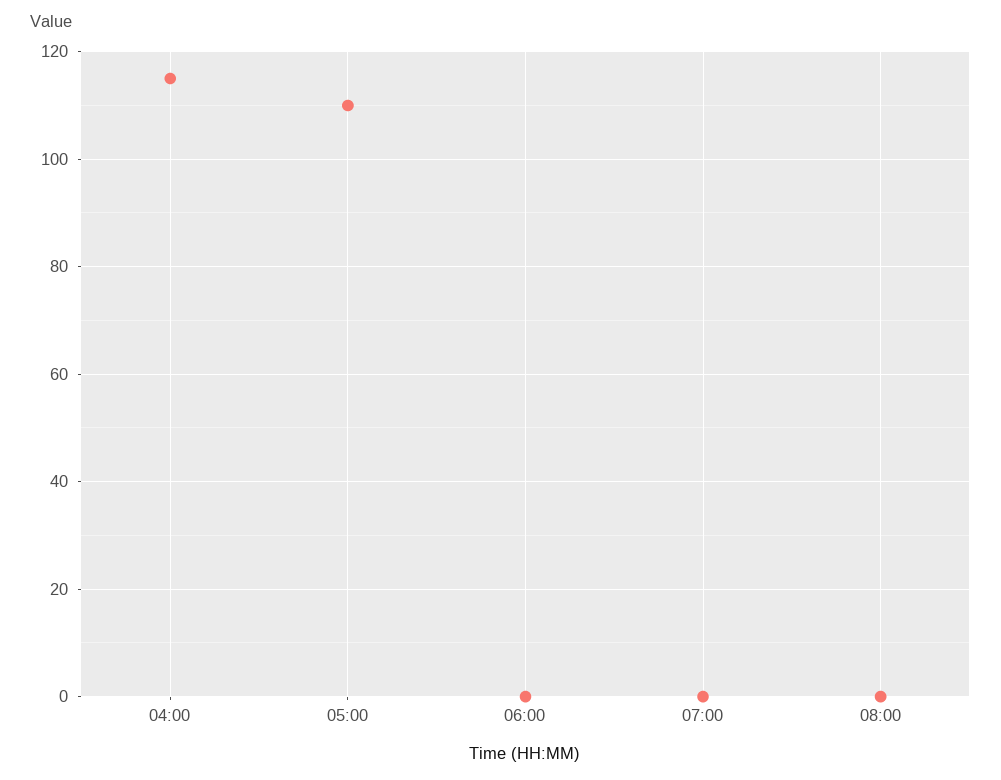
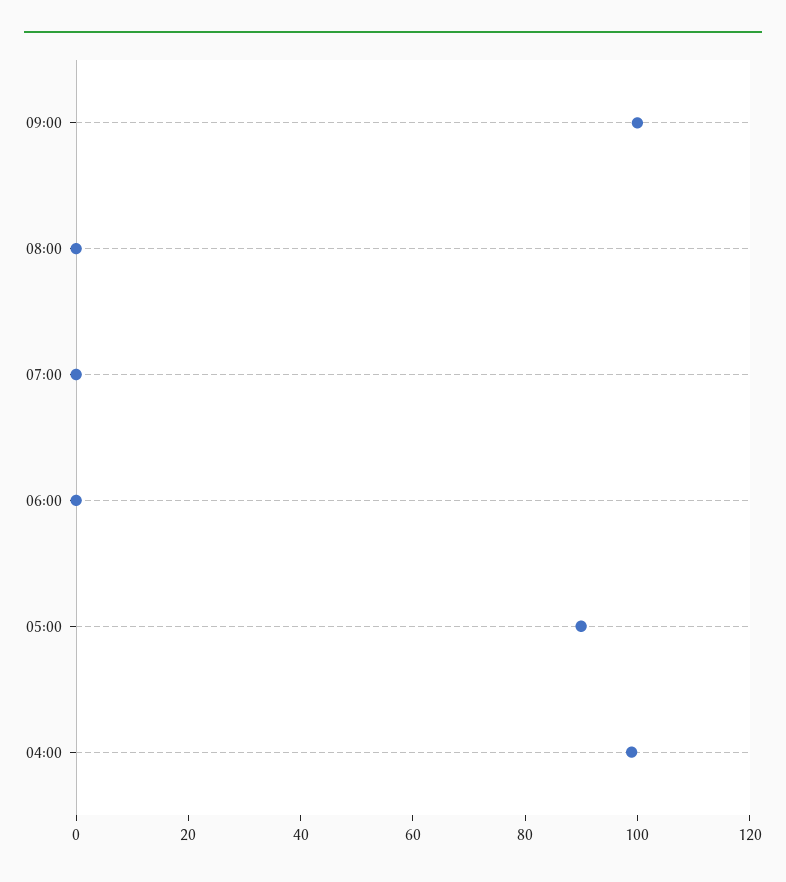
04:00: 115 -> 100
05:00: 110 -> 90
09:00: none -> 100

